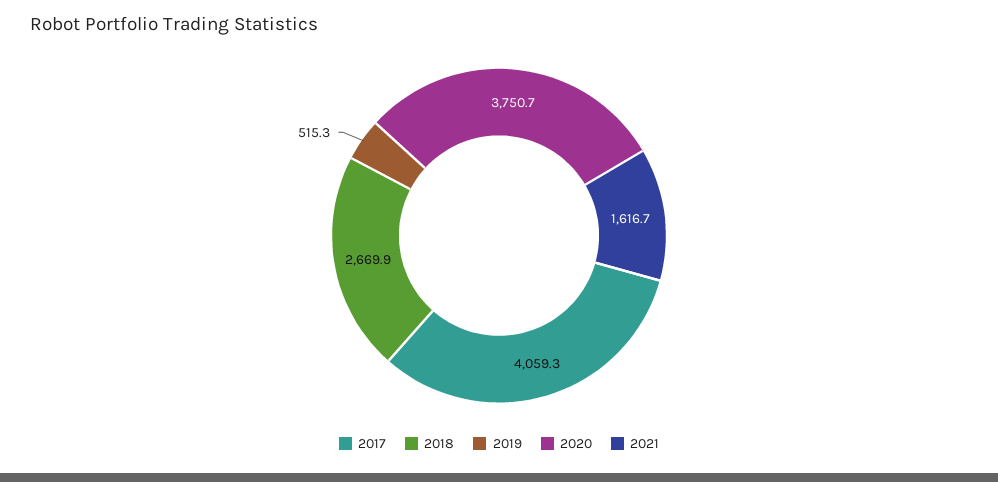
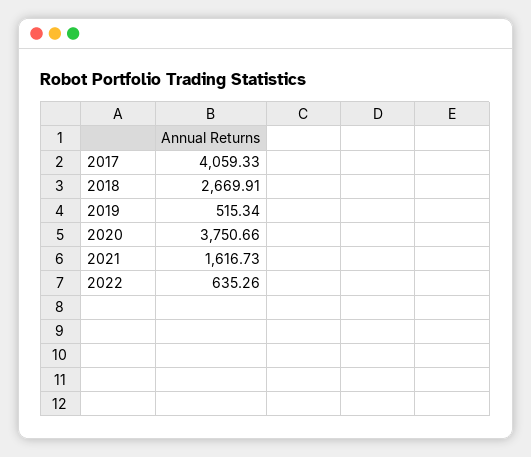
2022: none -> 635.26

